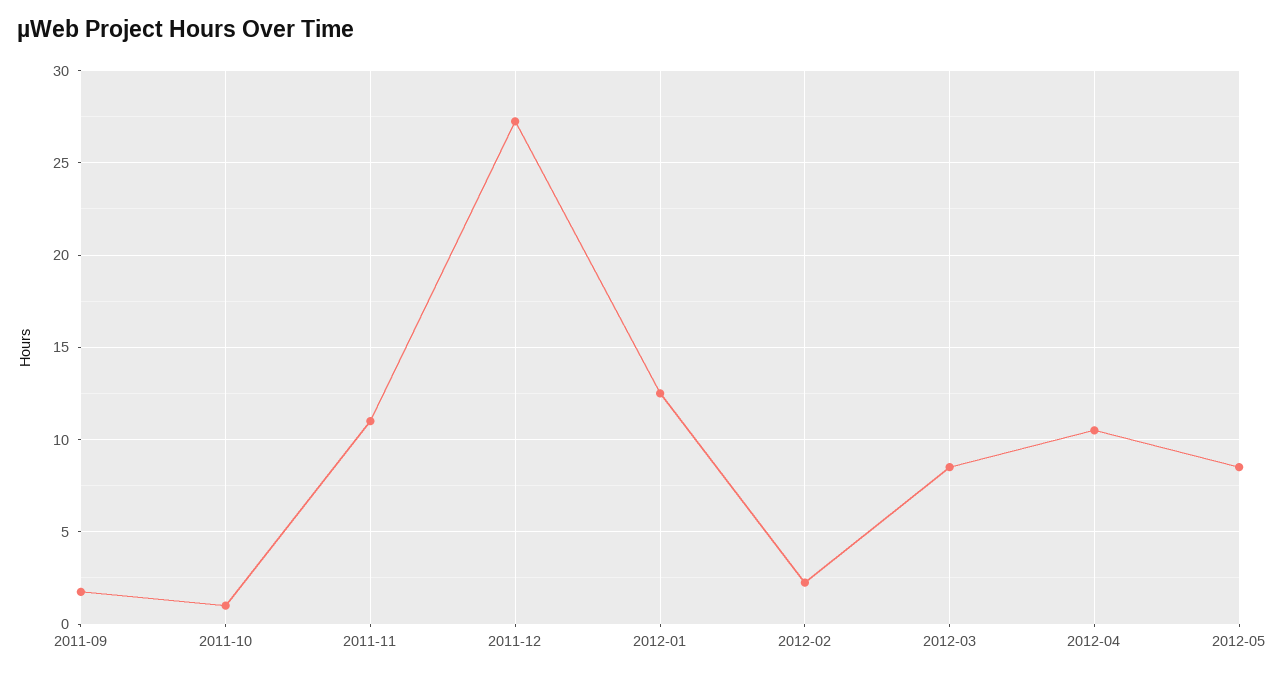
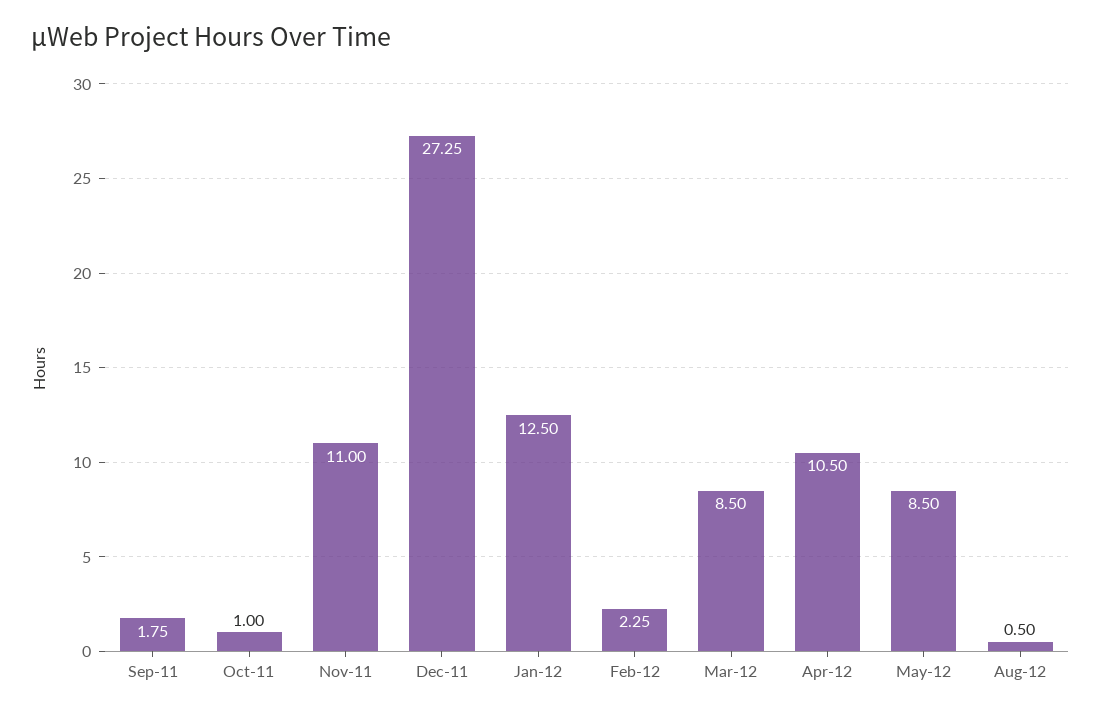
Aug-12: none -> 0.5

